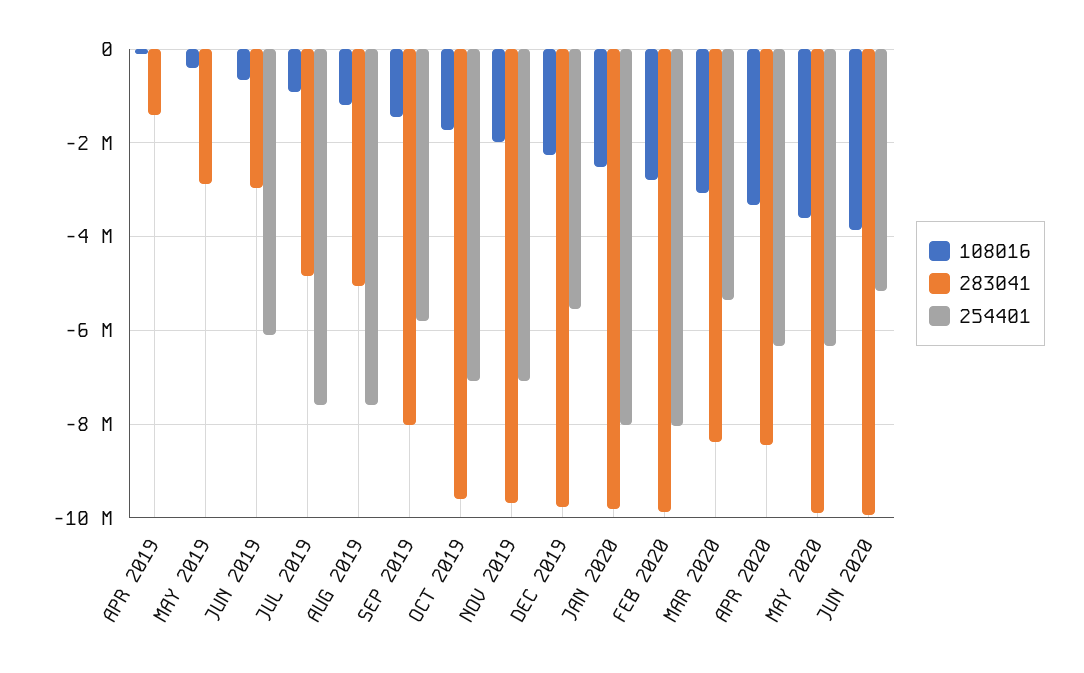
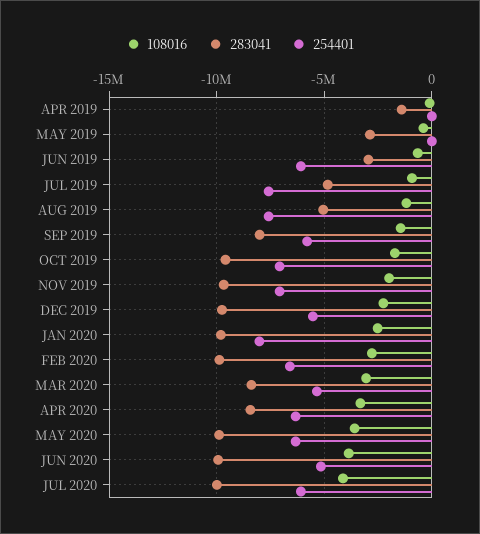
254401, FEB 2020: -8000000 -> -6500000
108016, JUL 2020: none -> -4000000
283041, JUL 2020: none -> -10000000
254401, JUL 2020: none -> -6000000

